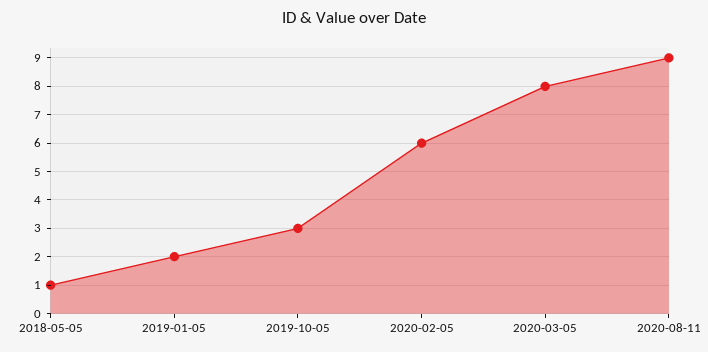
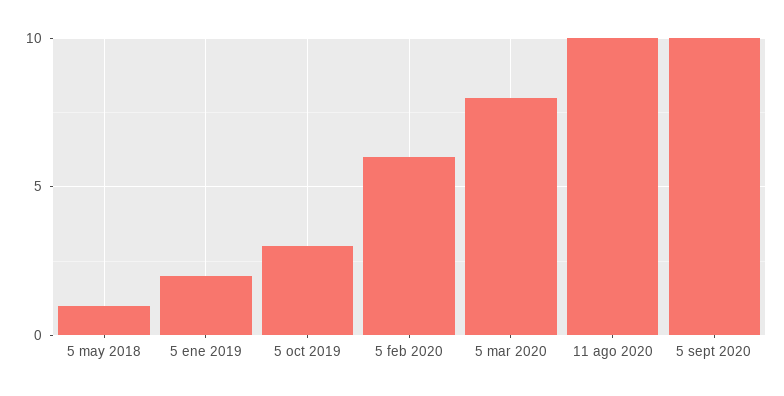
2020-08-11: 9 -> 10
5 sept 2020: none -> 10

